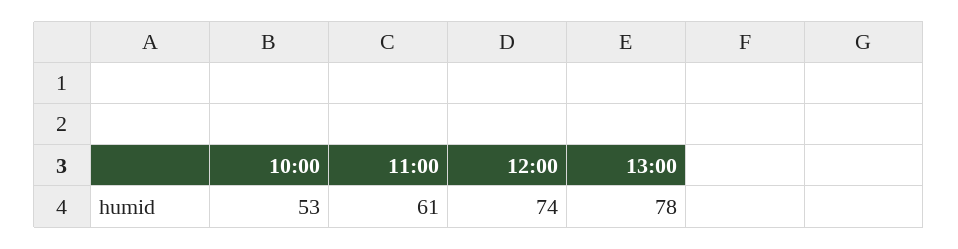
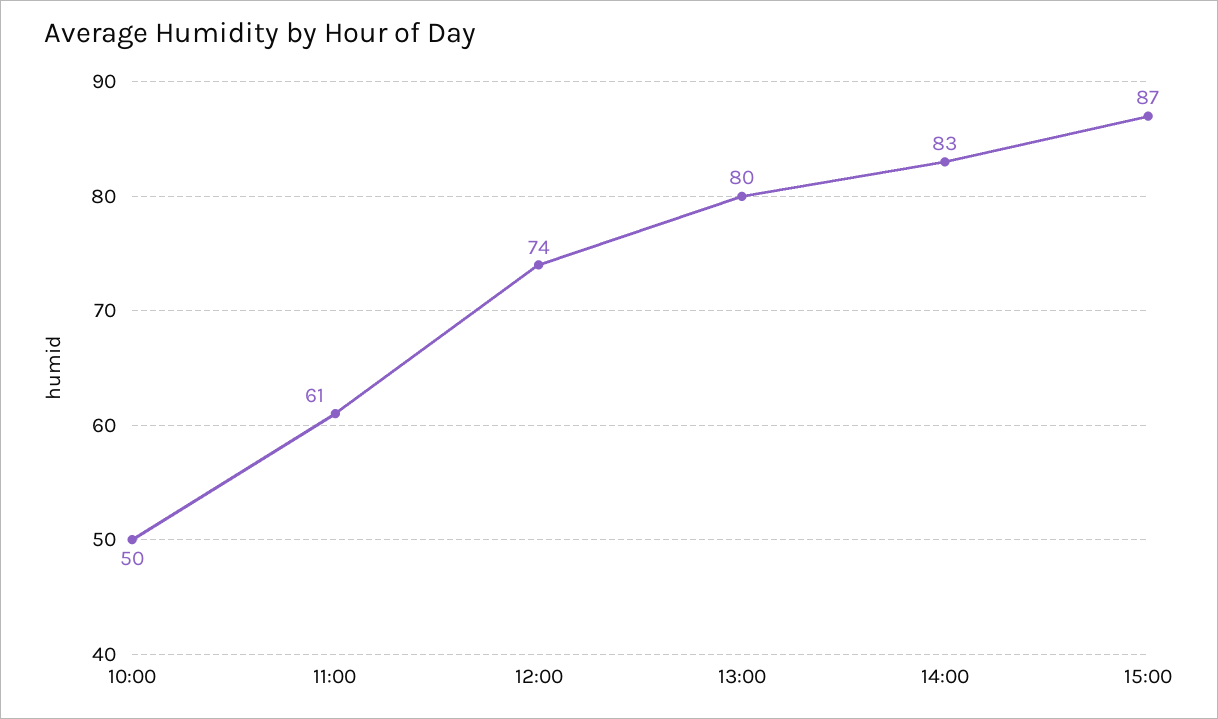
10:00: 53 -> 50
13:00: 78 -> 80
14:00: none -> 83
15:00: none -> 87

